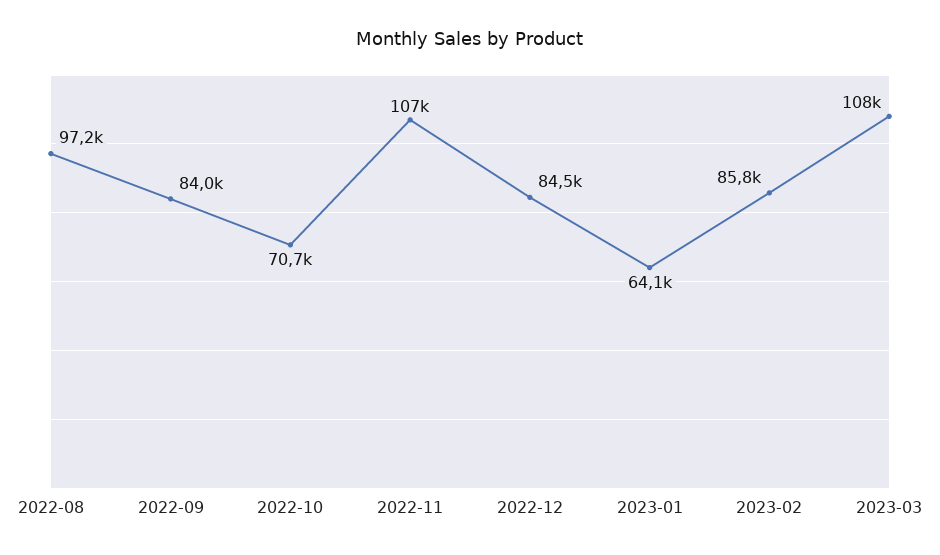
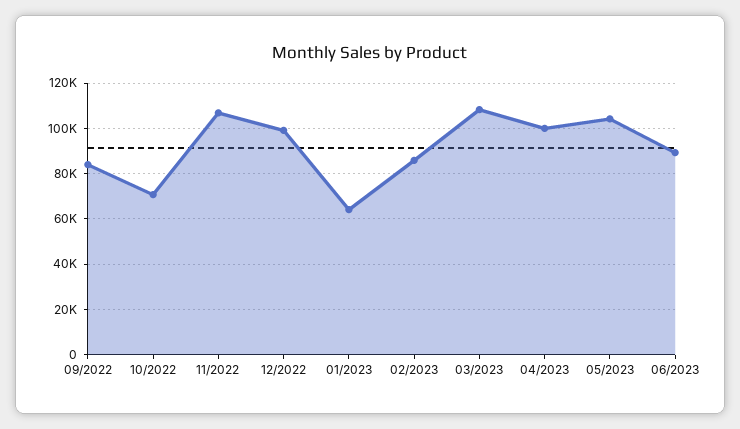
2022-08: 97200 -> none
2022-12: 84500 -> 100000
04/2023: none -> 100000
05/2023: none -> 105000
06/2023: none -> 90000

